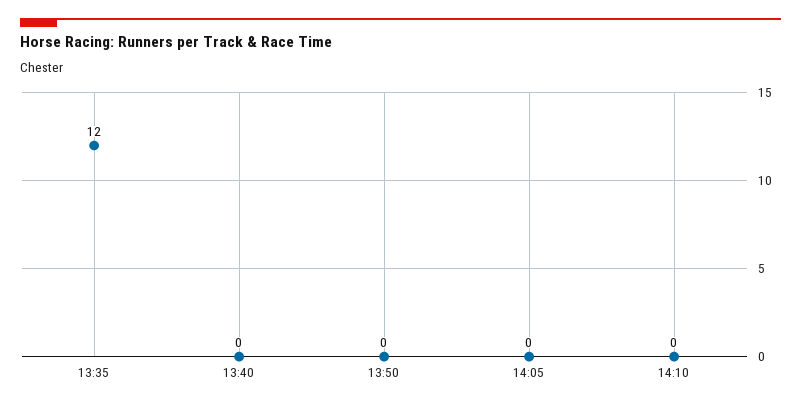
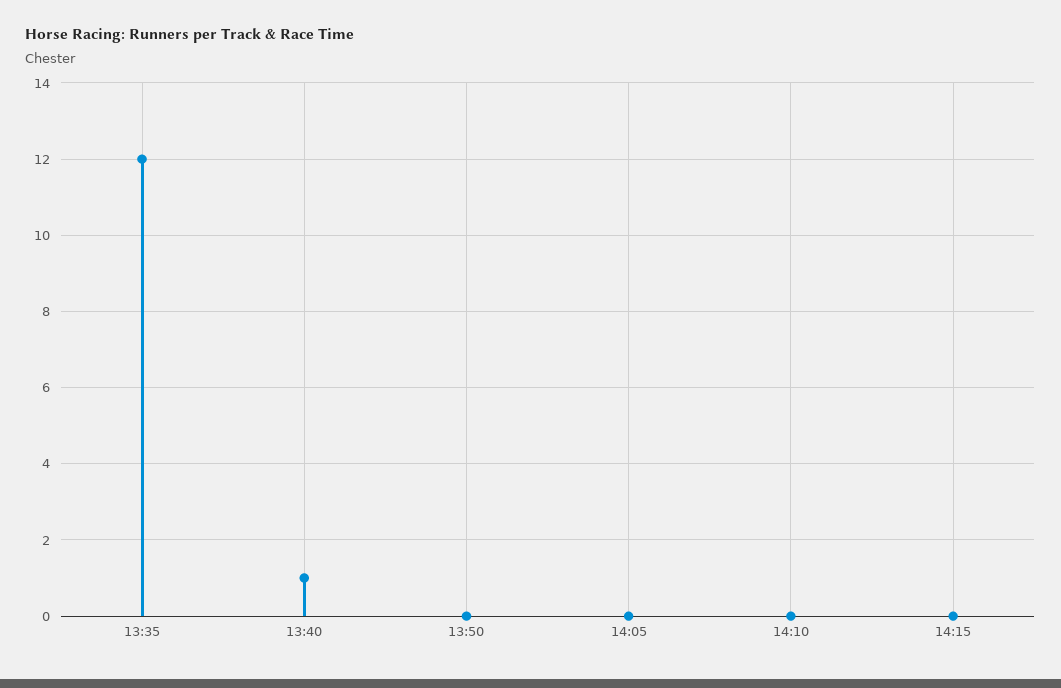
13:40: 0 -> 1
14:15: none -> 0

